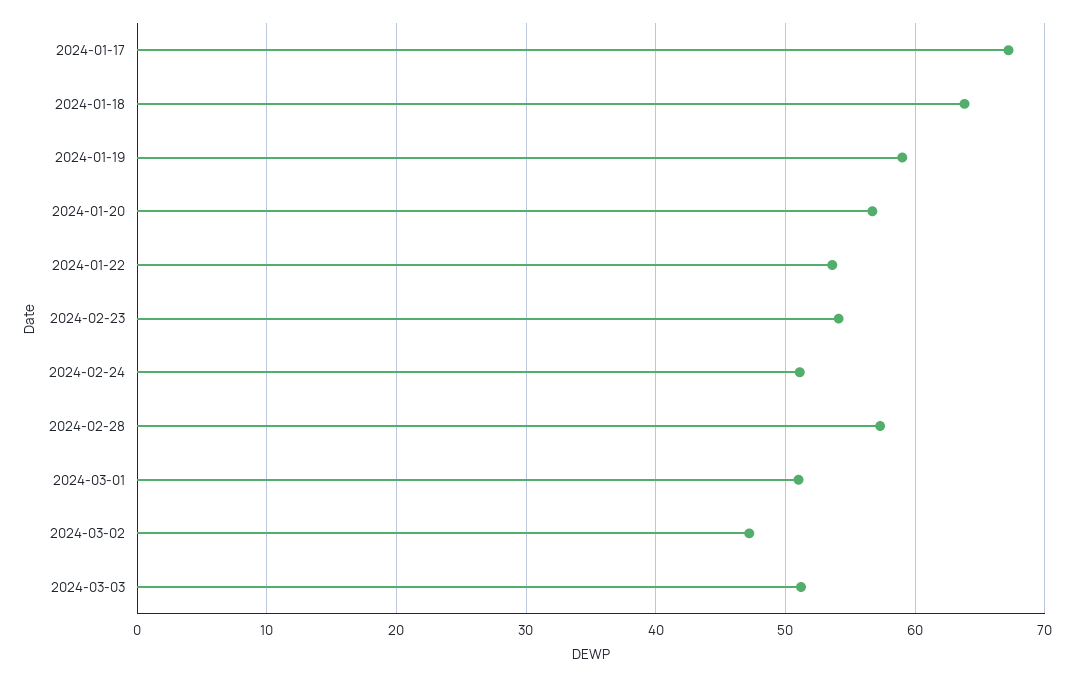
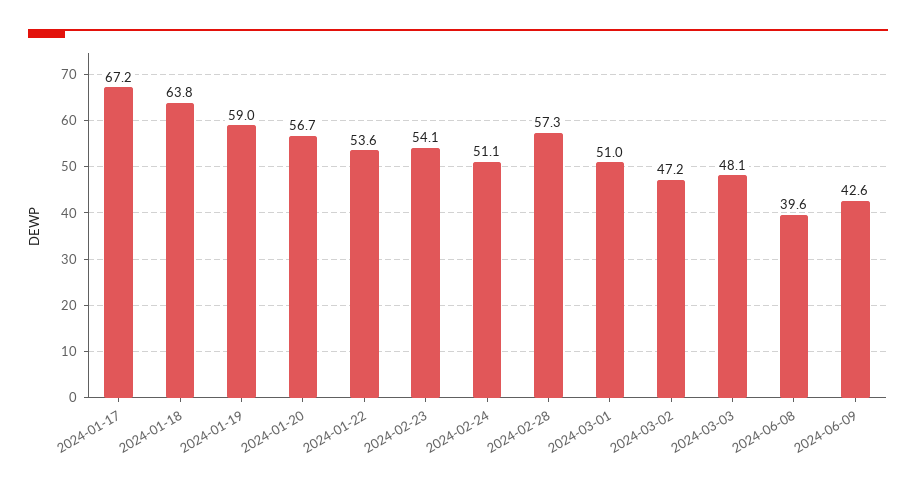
2024-03-03: 51 -> 48.1
2024-06-08: none -> 39.6
2024-06-09: none -> 42.6

